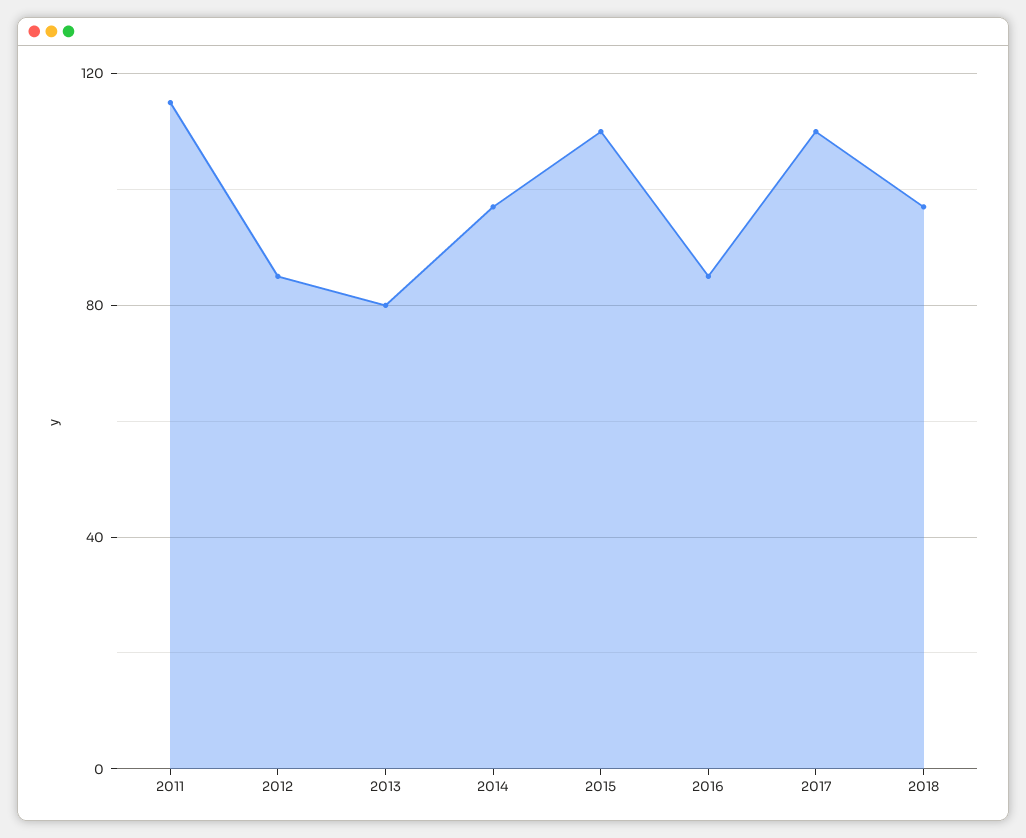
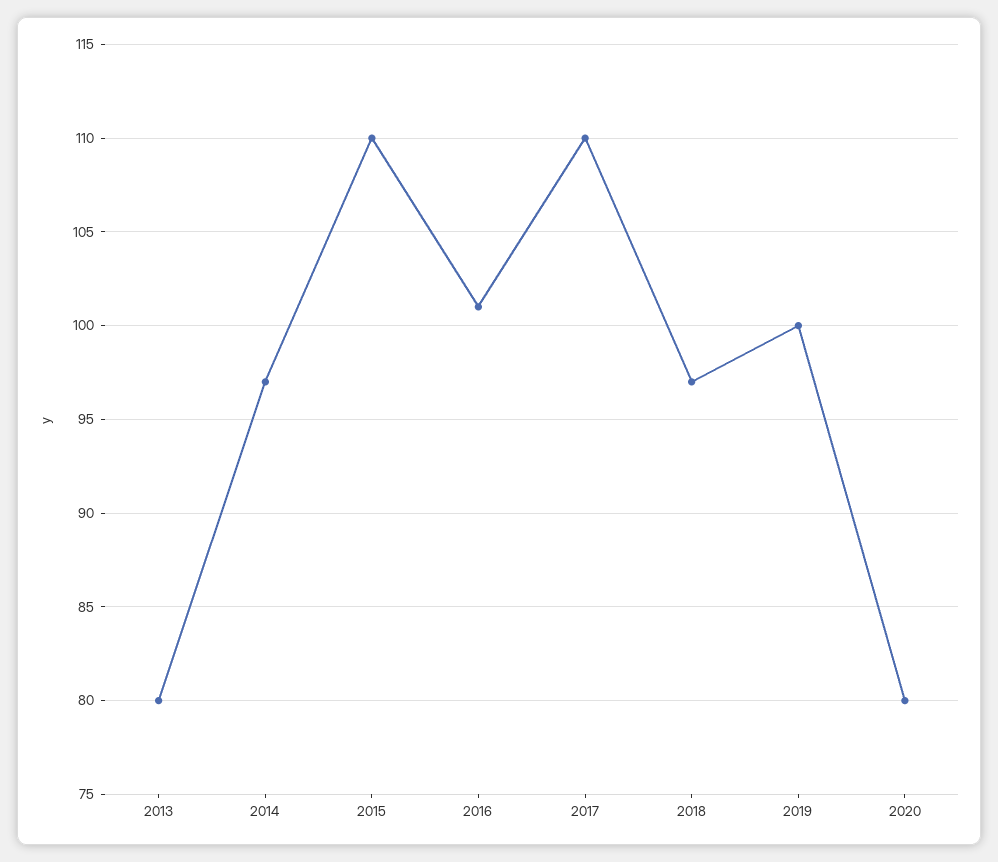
2011: 115 -> none
2012: 85 -> none
2016: 85 -> 101
2019: none -> 100
2020: none -> 80

